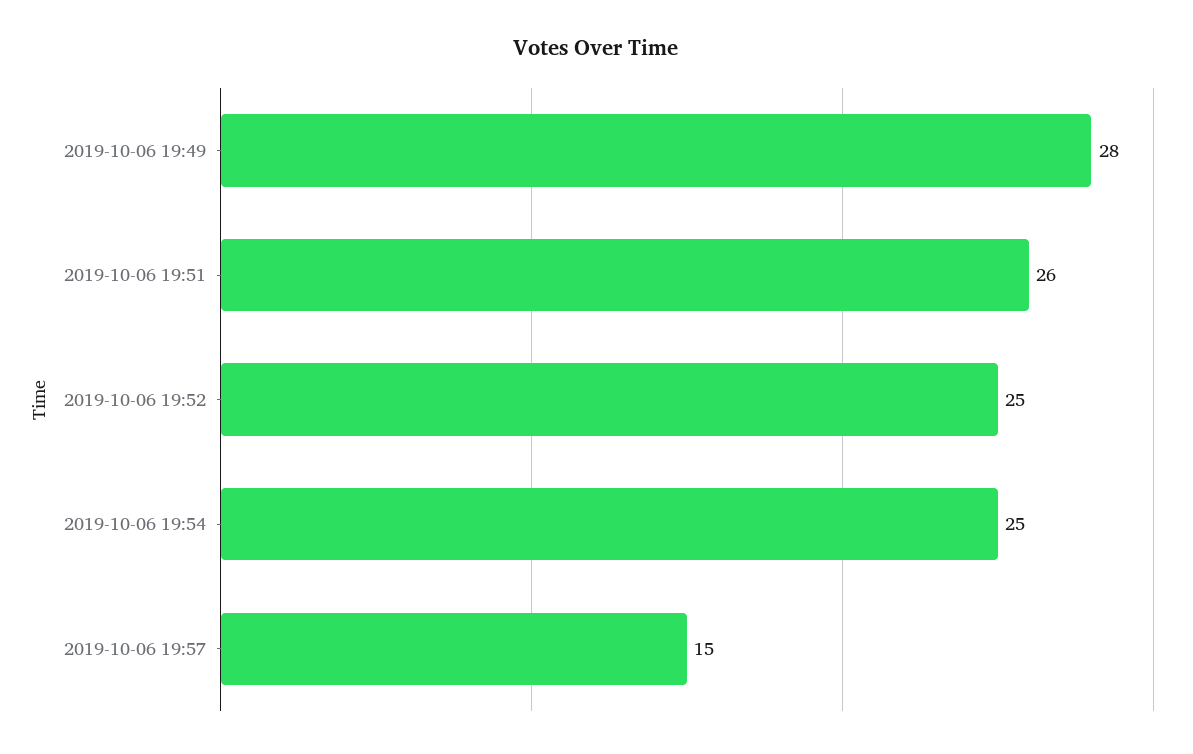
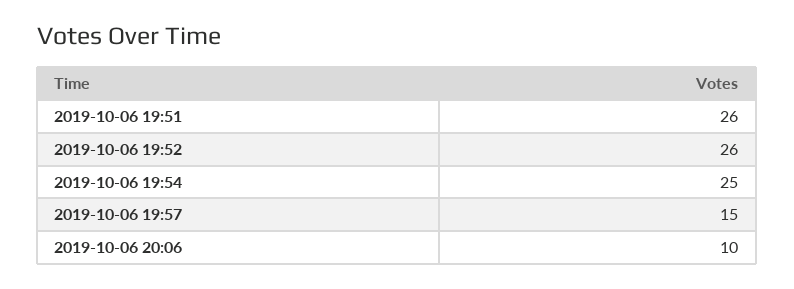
2019-10-06 19:49: 28 -> none
2019-10-06 19:52: 25 -> 26
2019-10-06 20:06: none -> 10

